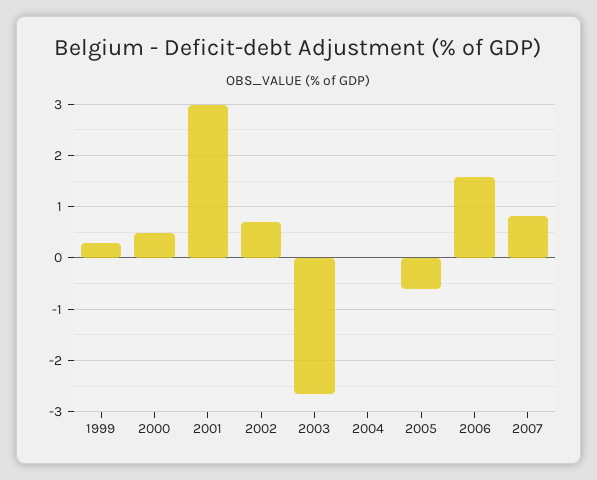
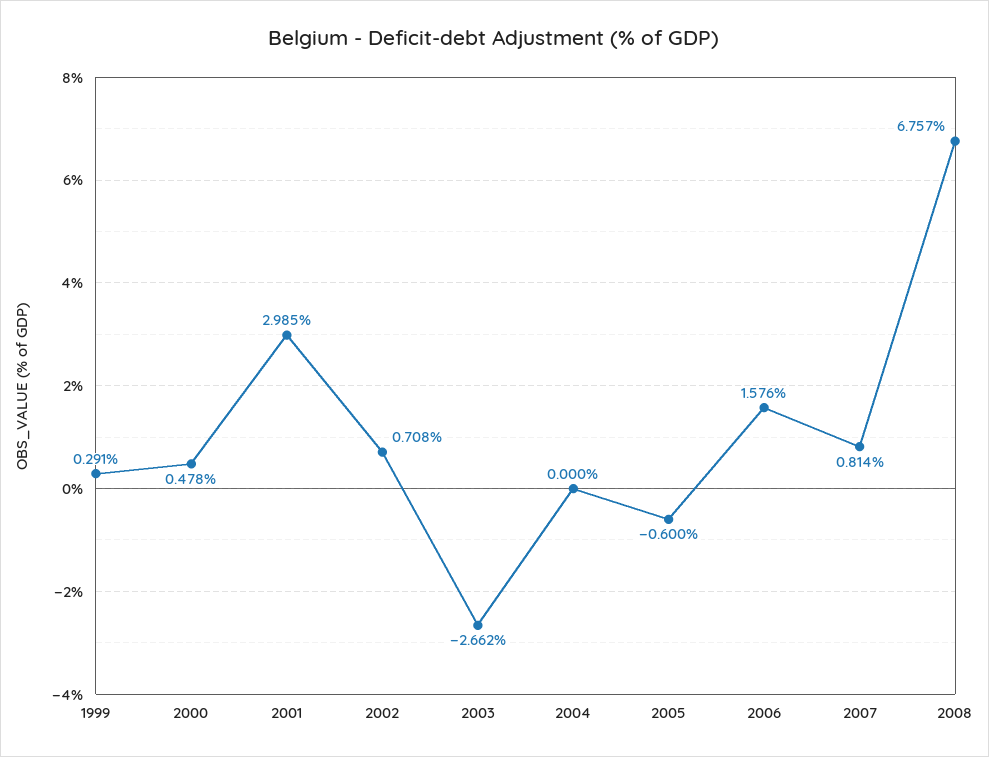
2008: none -> 6.757

